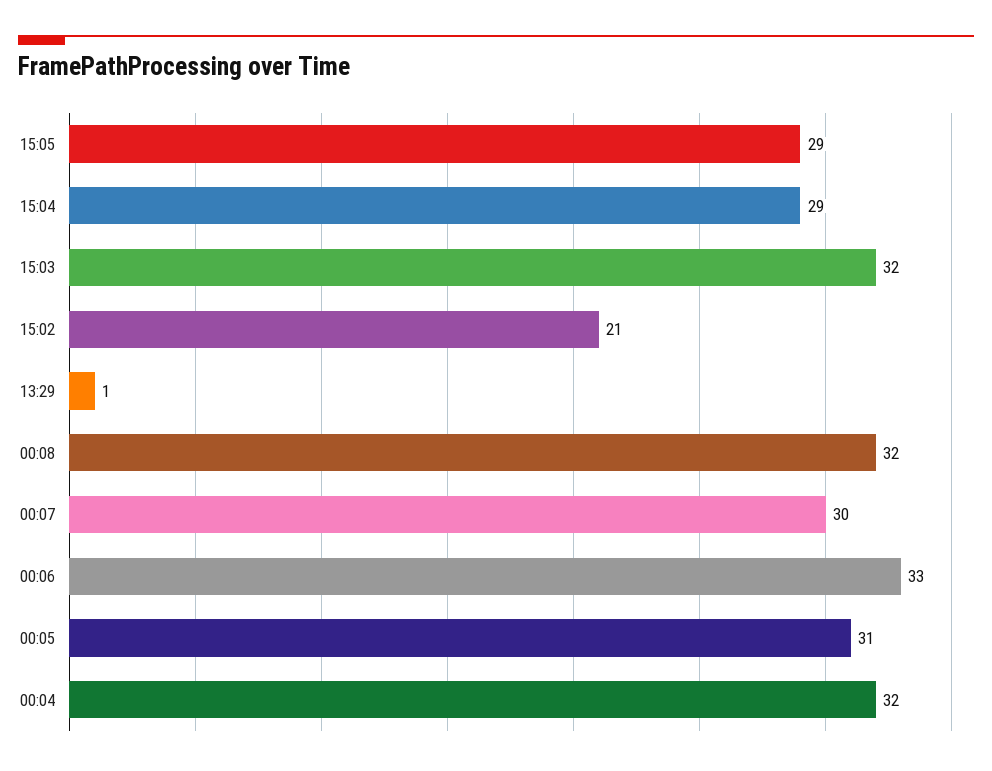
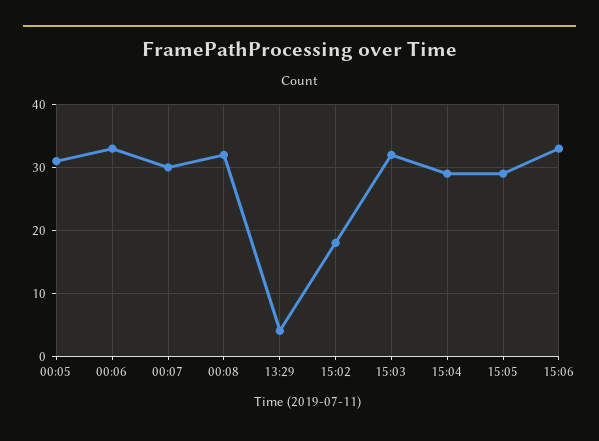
15:02: 21 -> 18
13:29: 1 -> 4
00:04: 32 -> none
15:06: none -> 33

